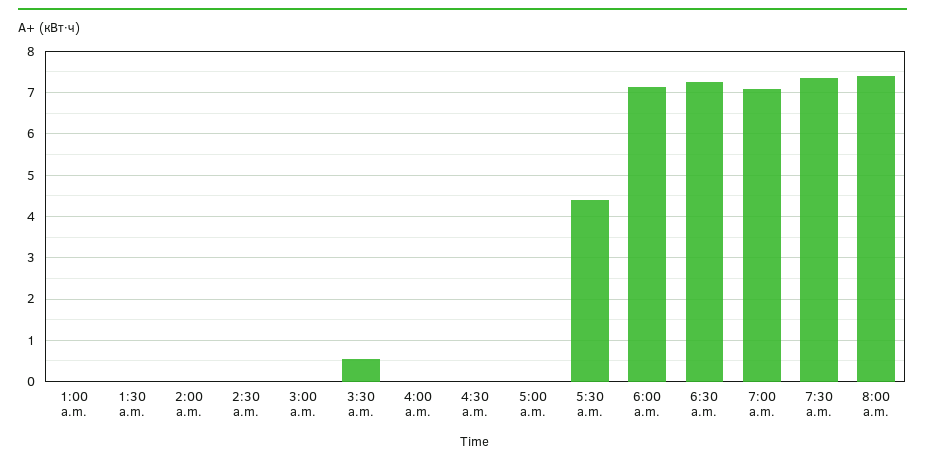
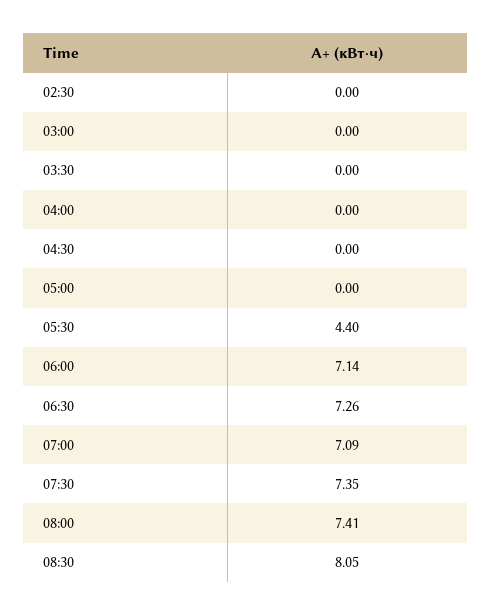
1:00 a.m.: 0 -> none
1:30 a.m.: 0 -> none
2:00 a.m.: 0 -> none
3:30 a.m.: 0.6 -> 0
08:30: none -> 8.05

